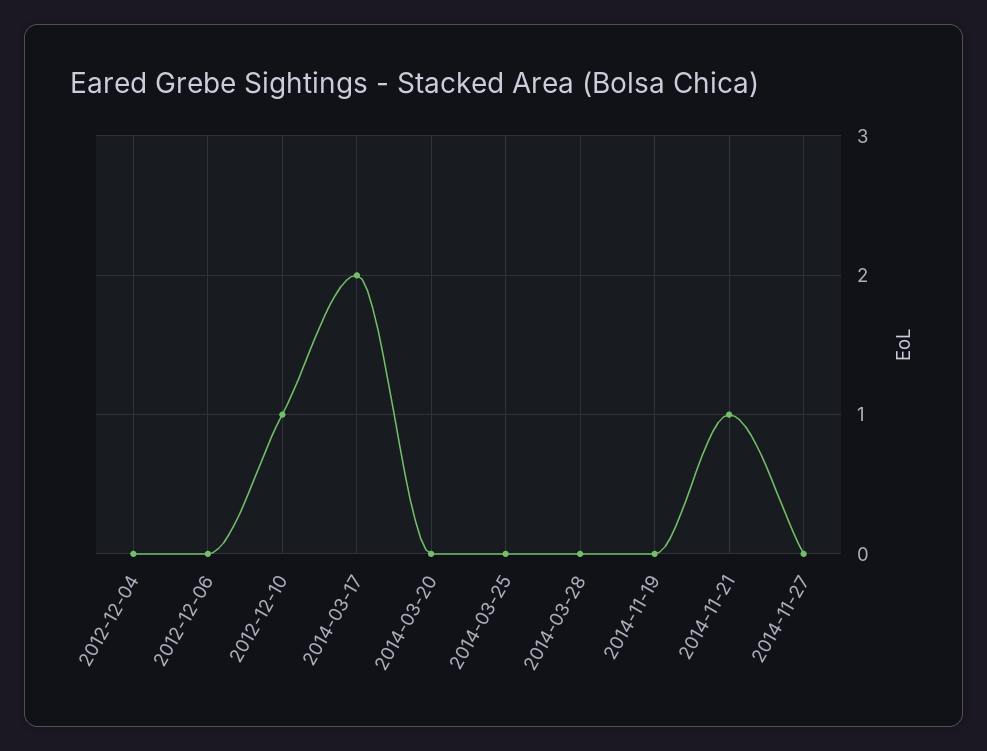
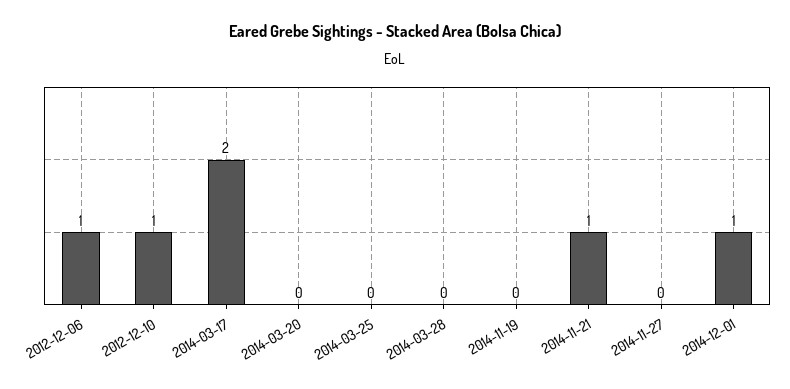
2012-12-04: 0 -> none
2012-12-06: 0 -> 1
2014-12-01: none -> 1

